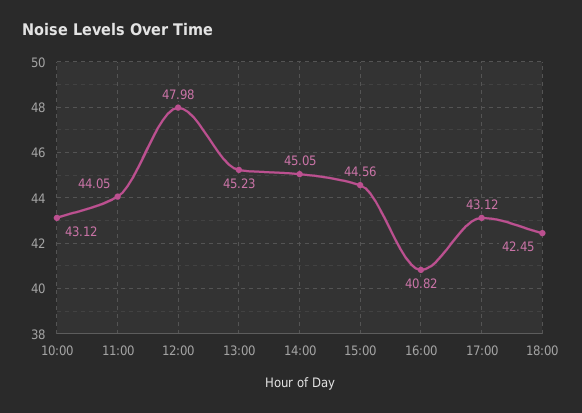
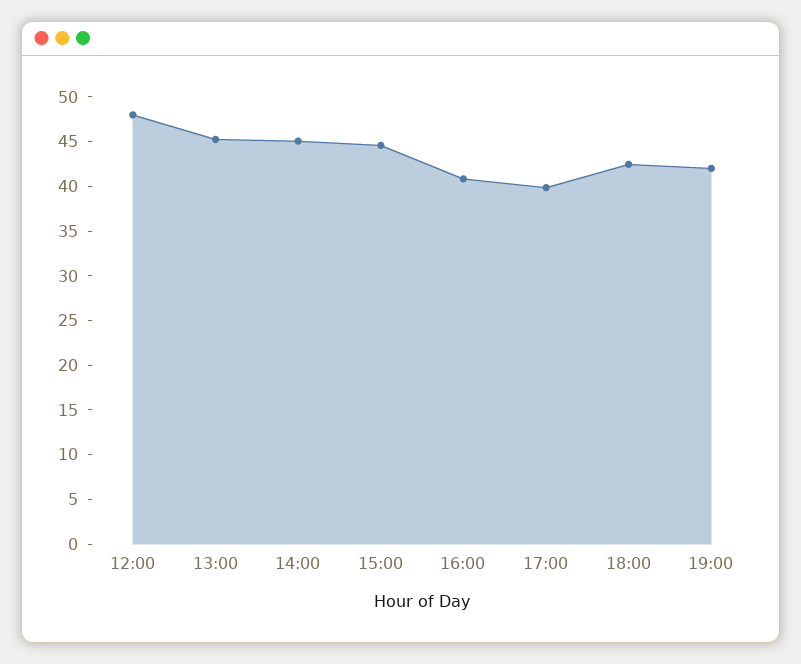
10:00: 43.12 -> none
11:00: 44.05 -> none
17:00: 43.12 -> 40
19:00: none -> 42

